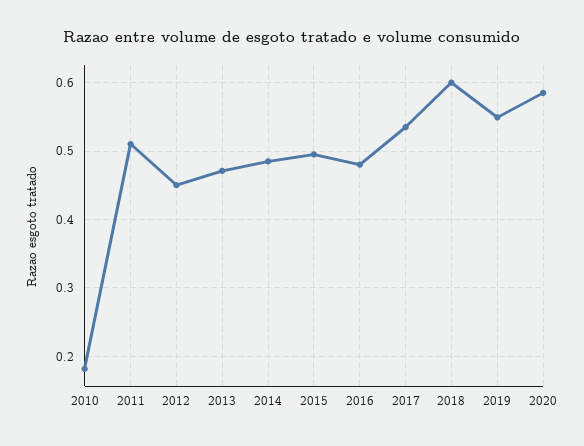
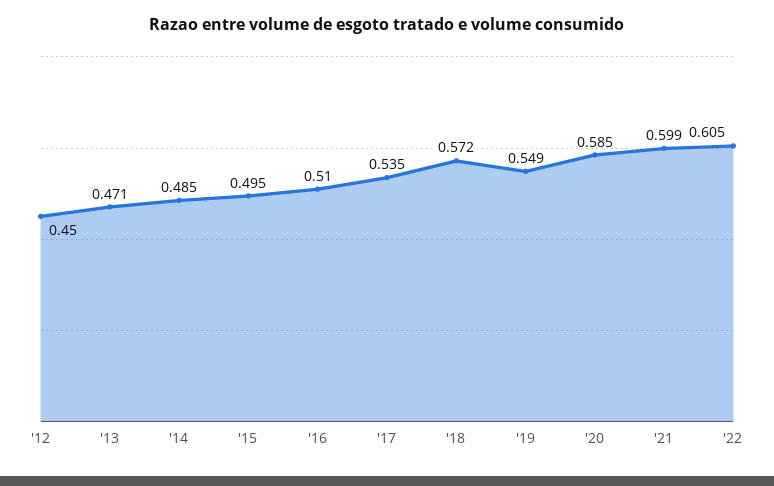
2010: 0.18 -> none
2011: 0.51 -> none
2016: 0.48 -> 0.51
2018: 0.6 -> 0.572
'21: none -> 0.599
'22: none -> 0.605

